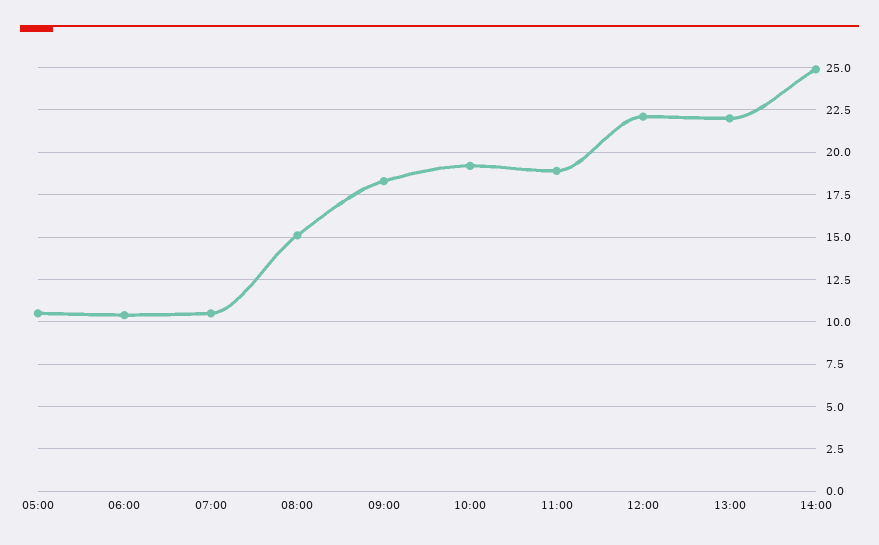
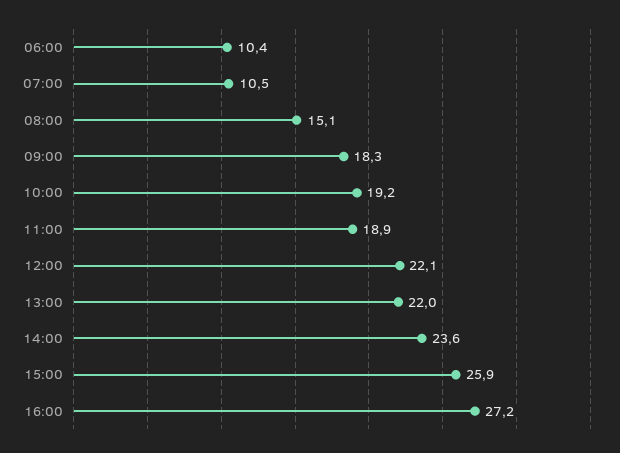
05:00: 10.5 -> none
14:00: 25 -> 23.6
15:00: none -> 25.9
16:00: none -> 27.2

